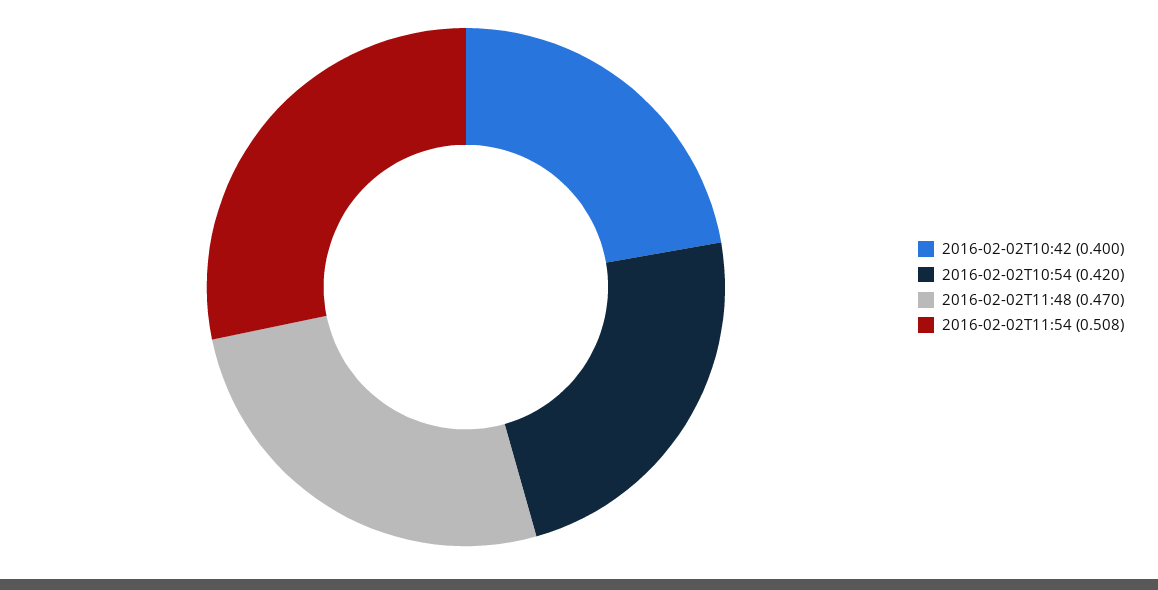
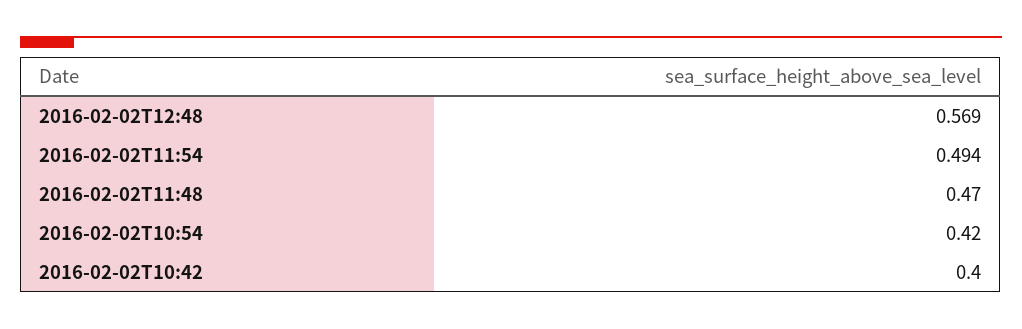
2016-02-02T11:54: 0.508 -> 0.494
2016-02-02T12:48: none -> 0.569

